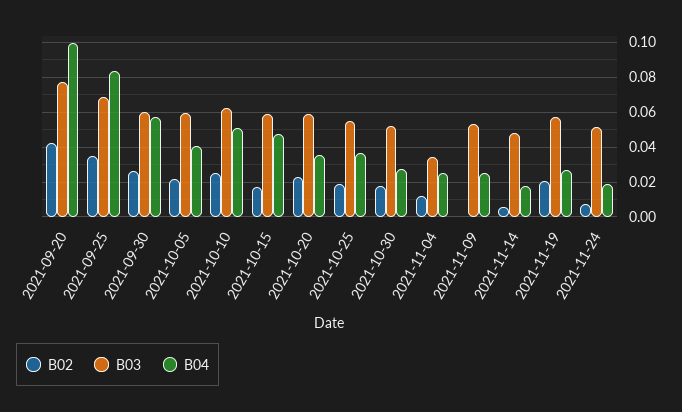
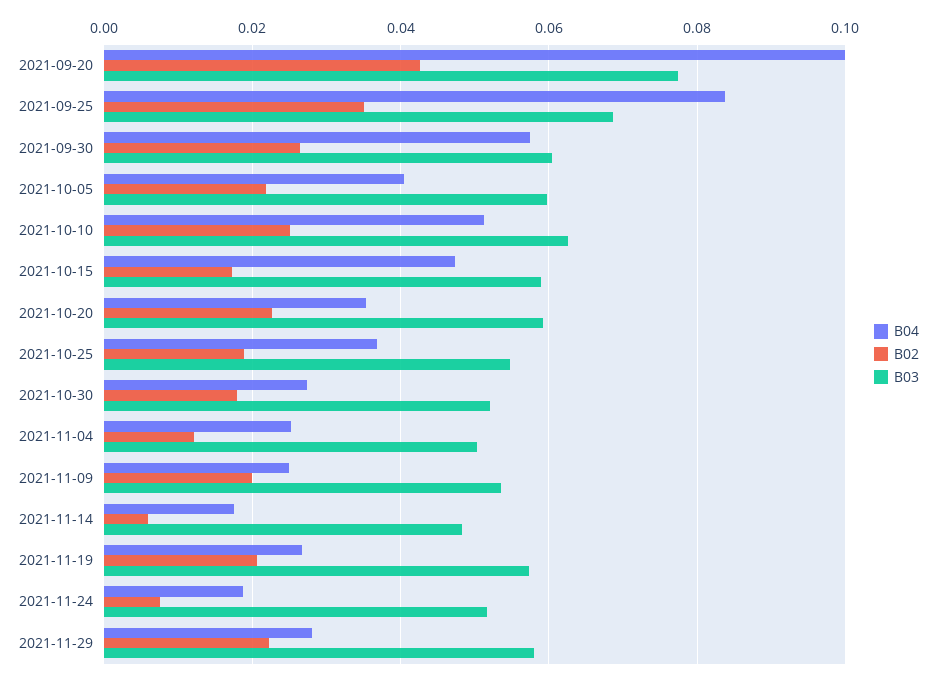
B03, 2021-11-04: 0.035 -> 0.05
B02, 2021-11-09: 0 -> 0.02
B04, 2021-11-29: none -> 0.028
B02, 2021-11-29: none -> 0.022
B03, 2021-11-29: none -> 0.058

